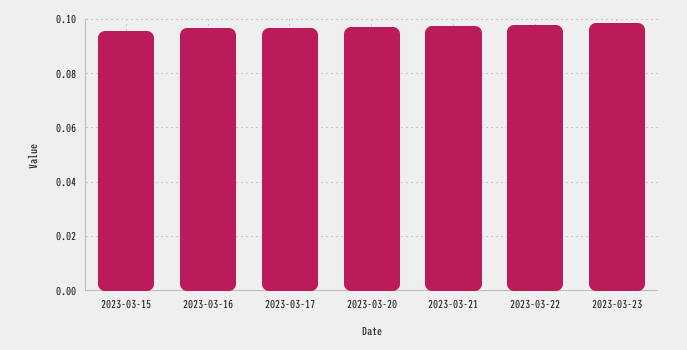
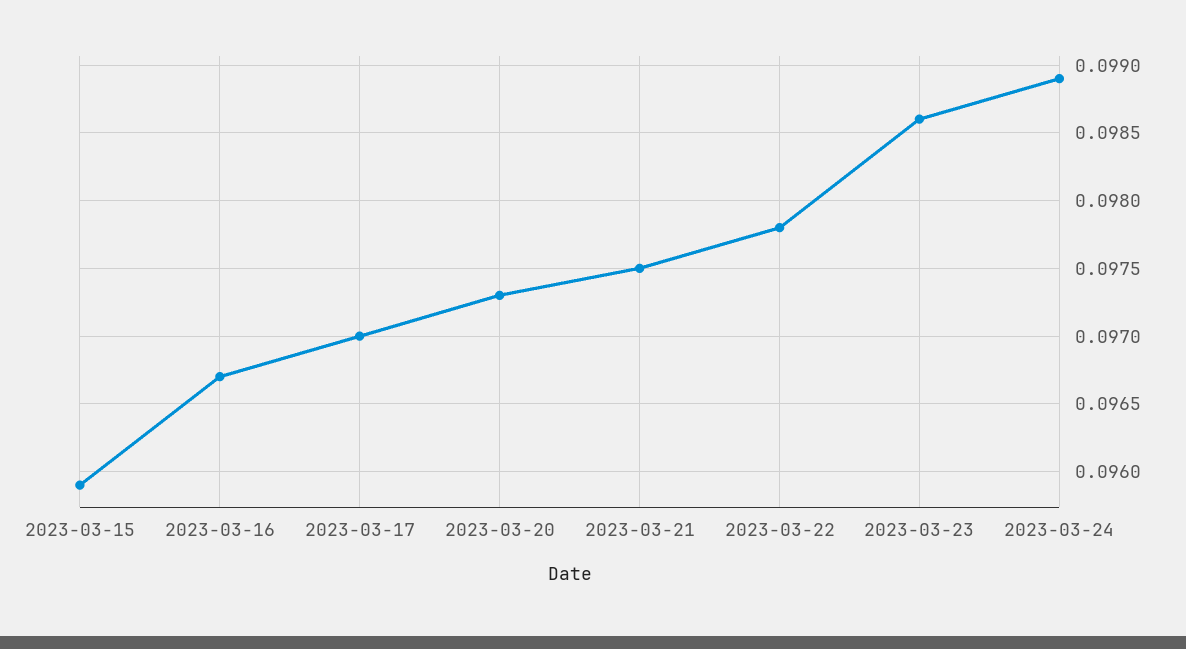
2023-03-24: none -> 0.0989

